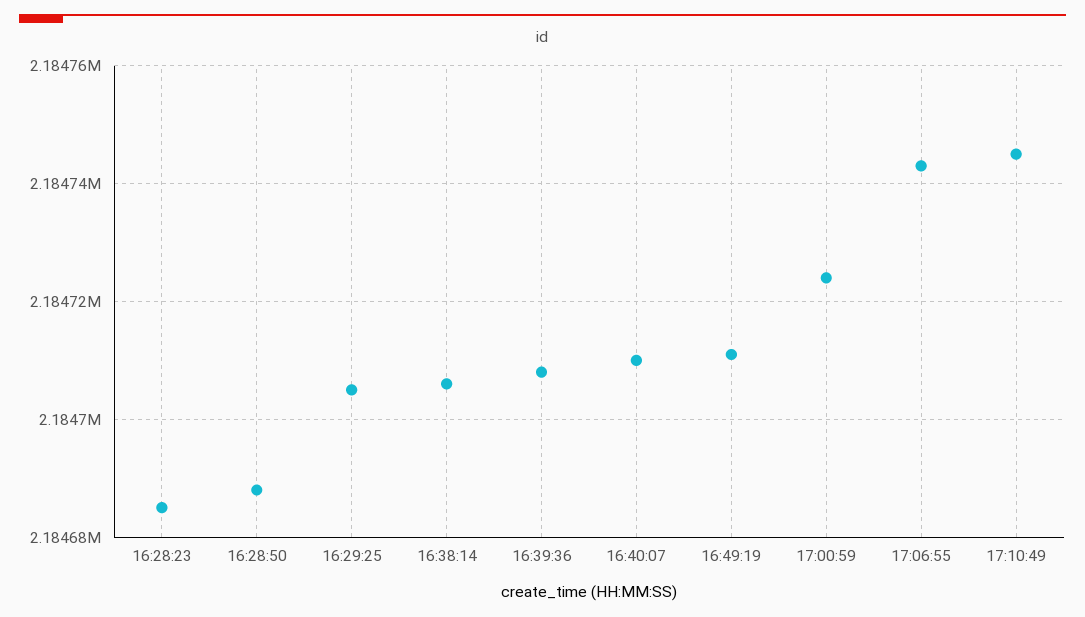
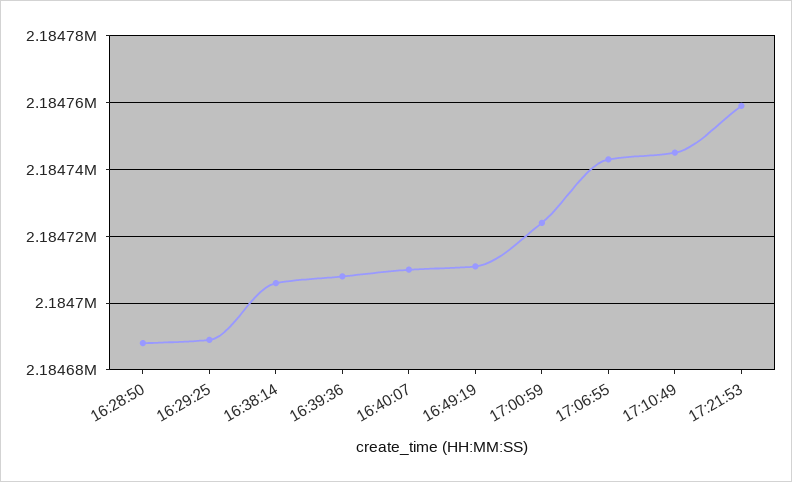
16:28:23: 2184685 -> none
16:29:25: 2184705 -> 2184690
17:21:53: none -> 2184760

